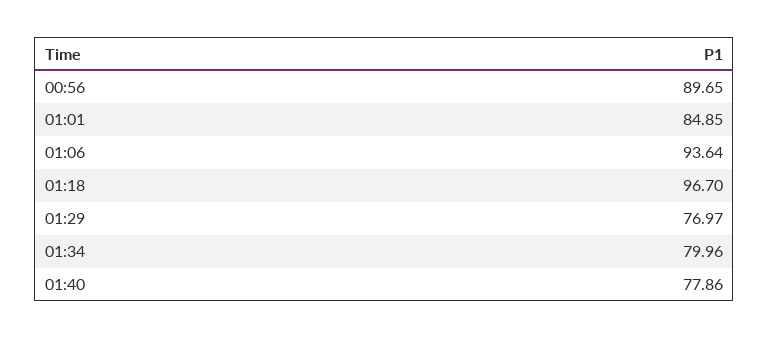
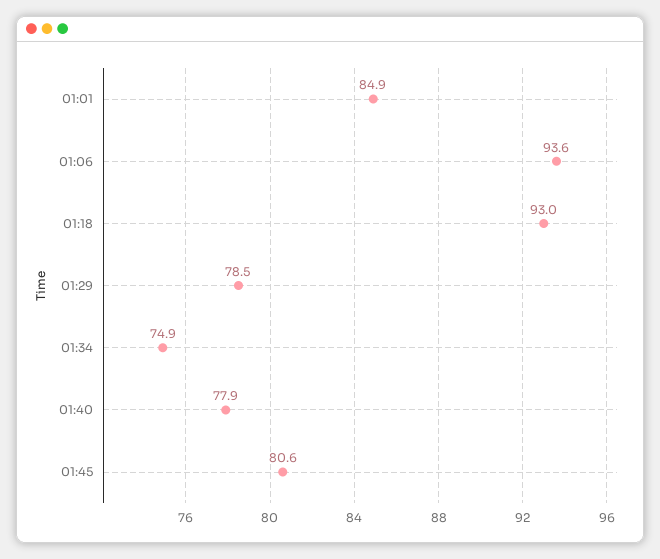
00:56: 89.65 -> none
01:18: 96.7 -> 93
01:29: 76.97 -> 78.5
01:34: 79.96 -> 74.9
01:45: none -> 80.6

